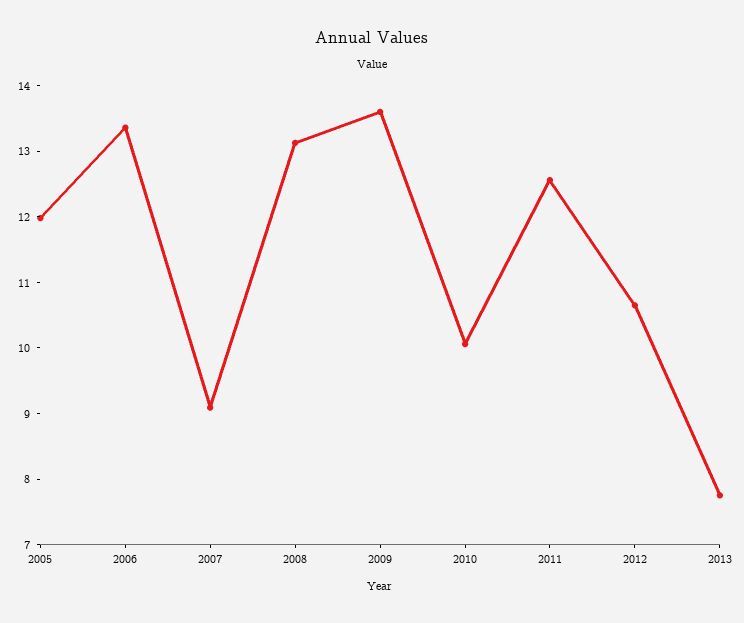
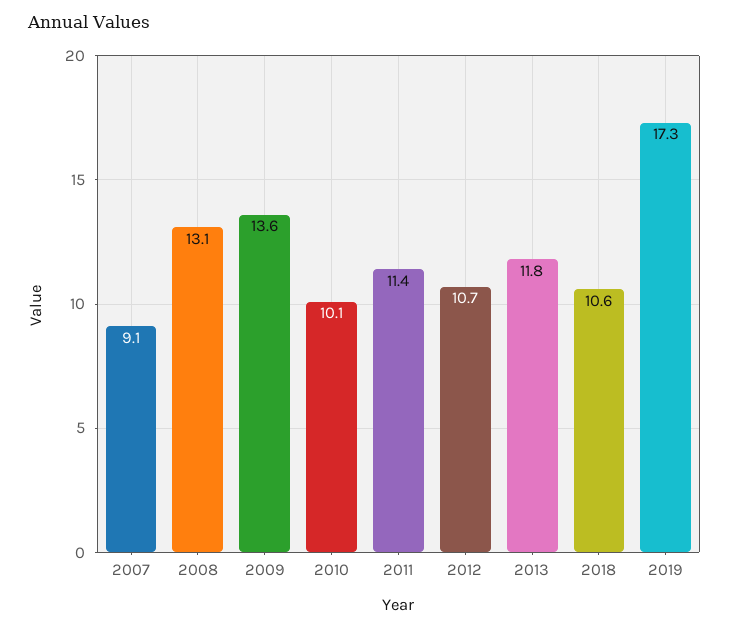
2005: 12 -> none
2006: 13.4 -> none
2011: 12.6 -> 11.4
2013: 7.8 -> 11.8
2018: none -> 10.6
2019: none -> 17.3

